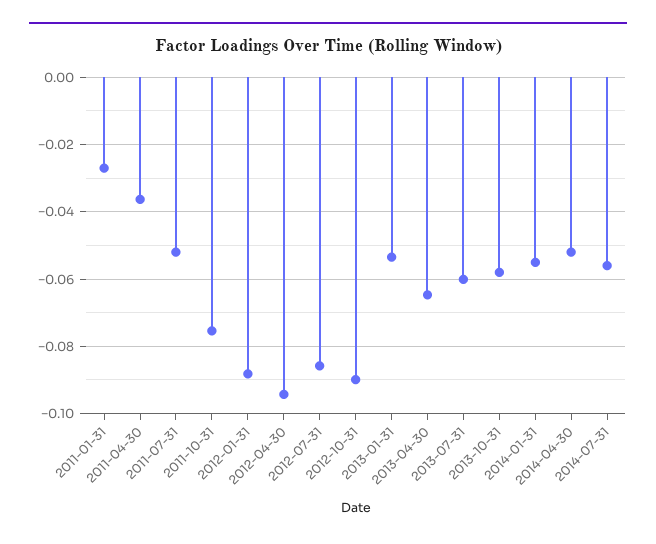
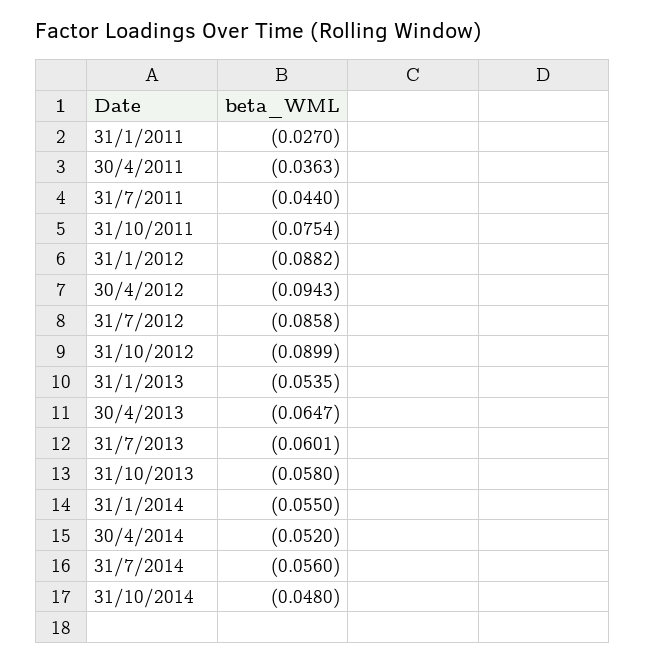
2011-07-31: -0.052 -> -0.044
31/10/2014: none -> -0.048

